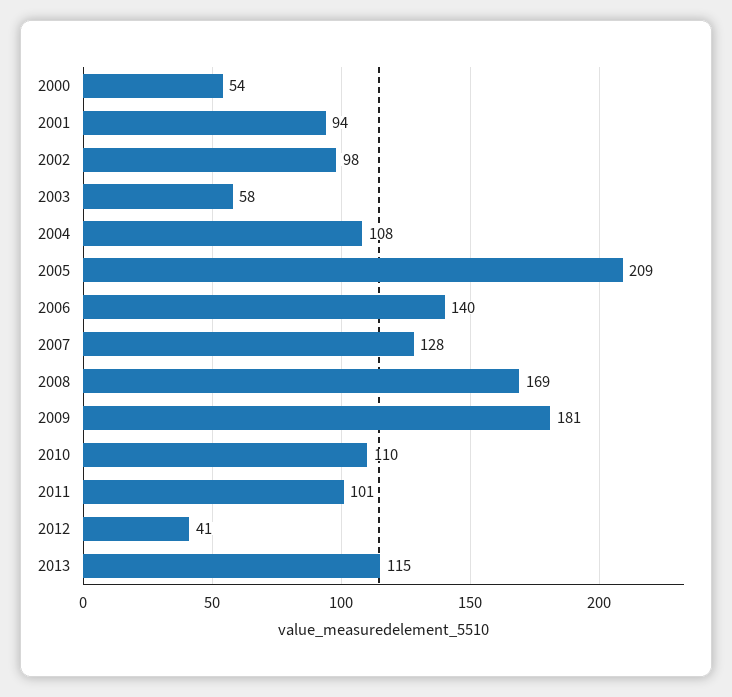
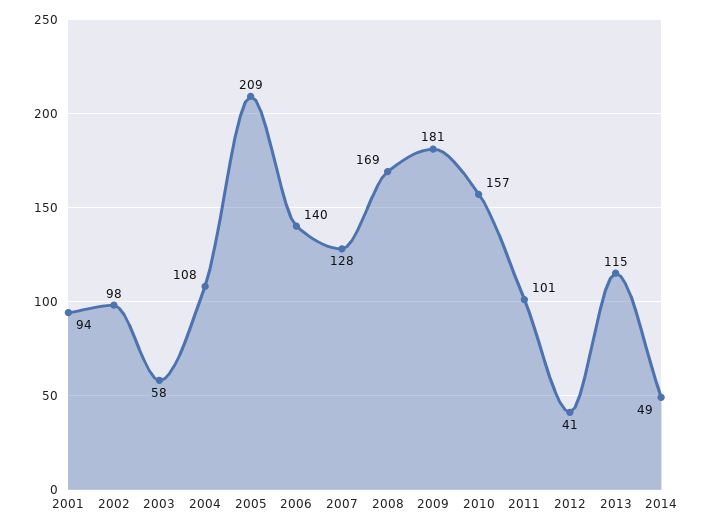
2000: 54 -> none
2010: 110 -> 157
2014: none -> 49

